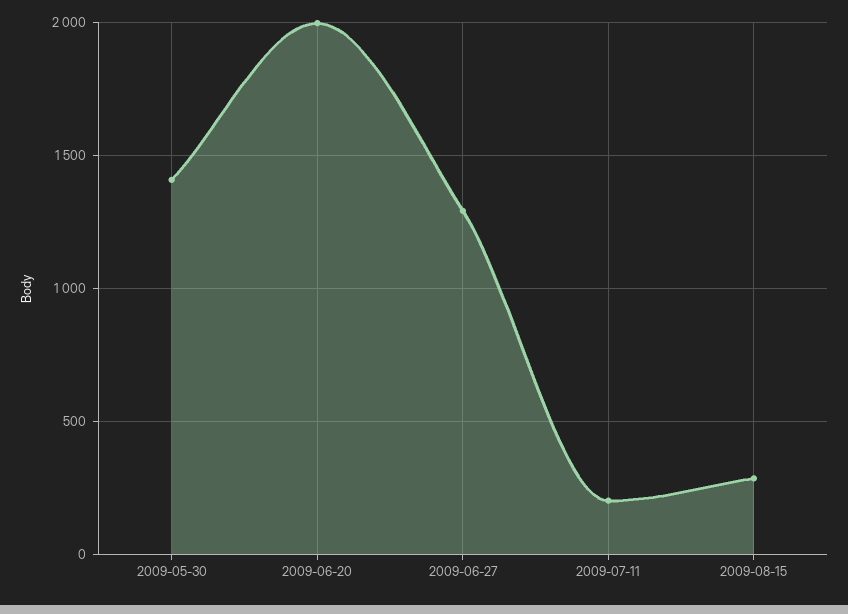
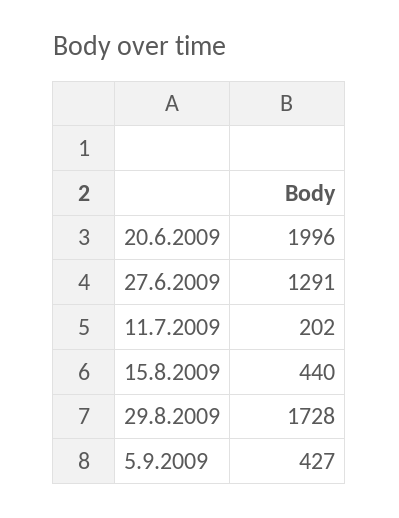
2009-05-30: 1400 -> none
2009-08-15: 300 -> 440
29.8.2009: none -> 1728
5.9.2009: none -> 427

